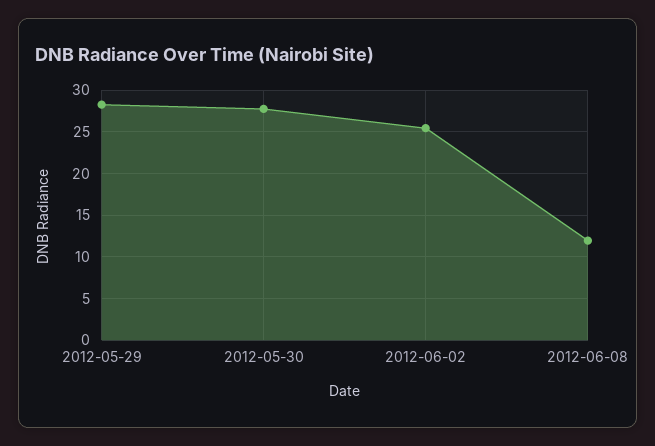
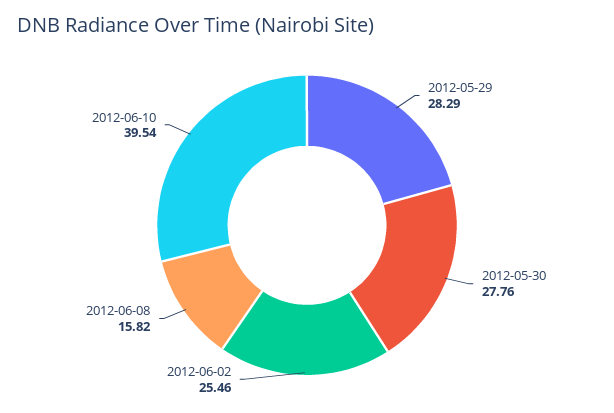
2012-06-08: 12 -> 15.82
2012-06-10: none -> 39.54

